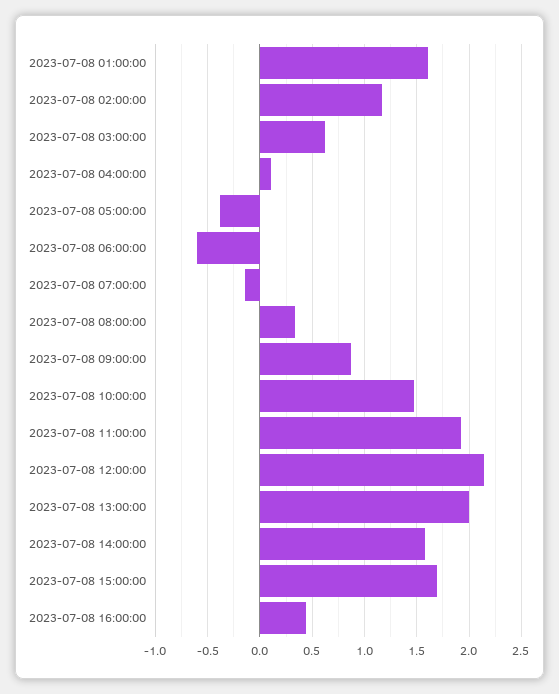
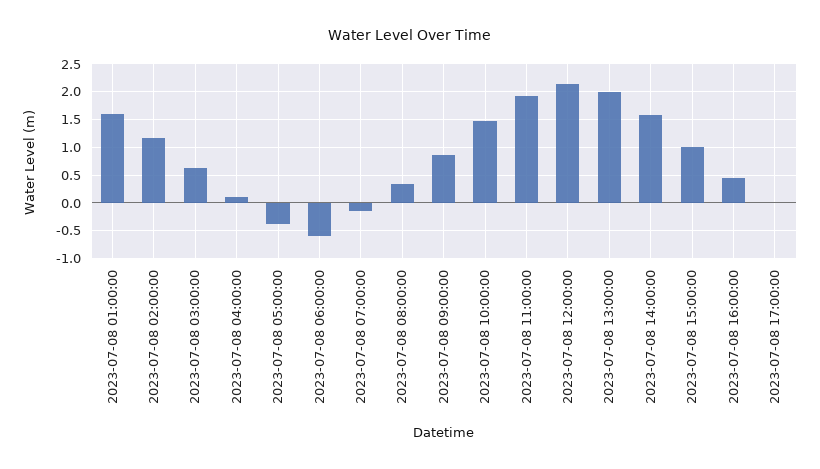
2023-07-08 15:00:00: 1.7 -> 1
2023-07-08 17:00:00: none -> 0

